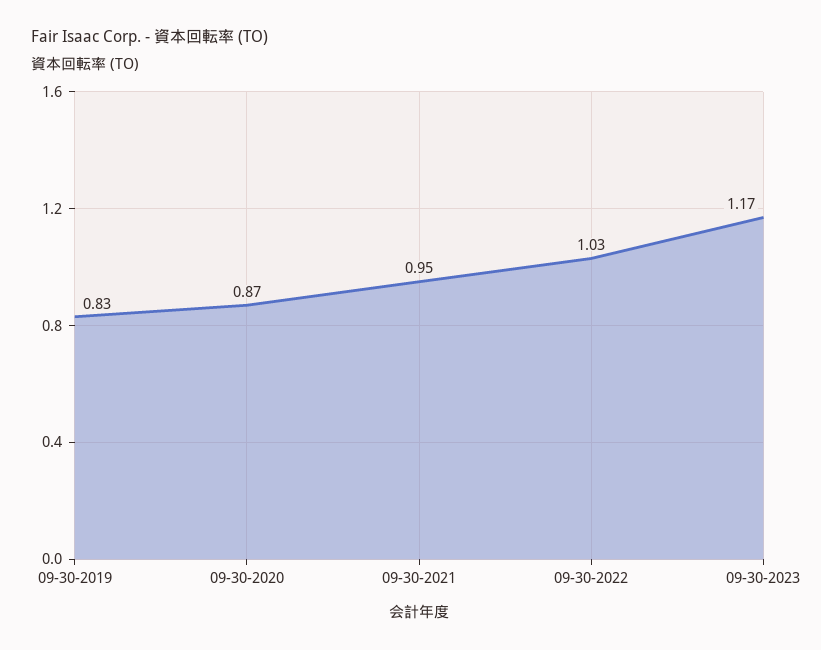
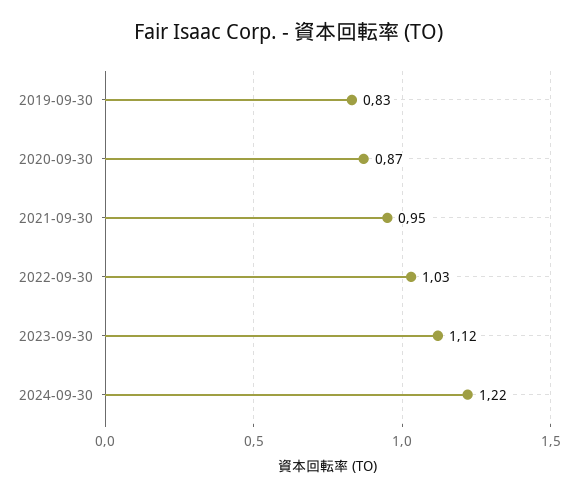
09-30-2023: 1.17 -> 1.12
2024-09-30: none -> 1.22

